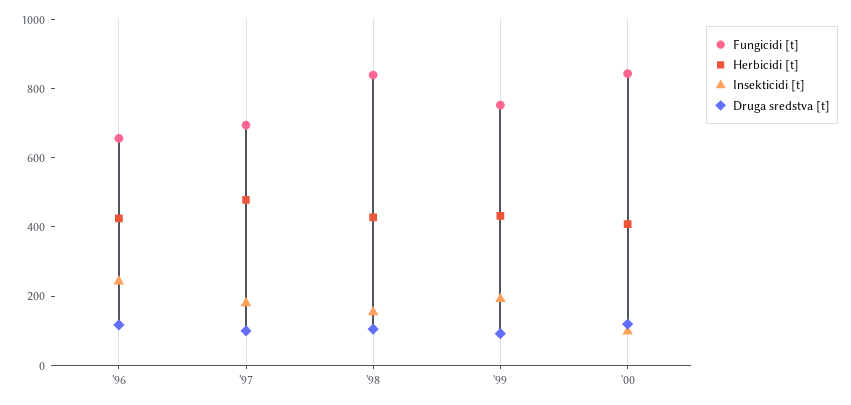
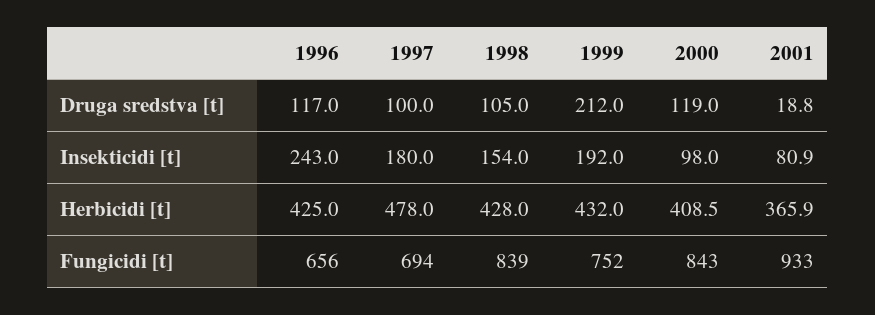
Druga sredstva [t], '99: 100 -> 212
Druga sredstva [t], 2001: none -> 18.8
Insekticidi [t], 2001: none -> 80.9
Herbicidi [t], 2001: none -> 365.9
Fungicidi [t], 2001: none -> 933

